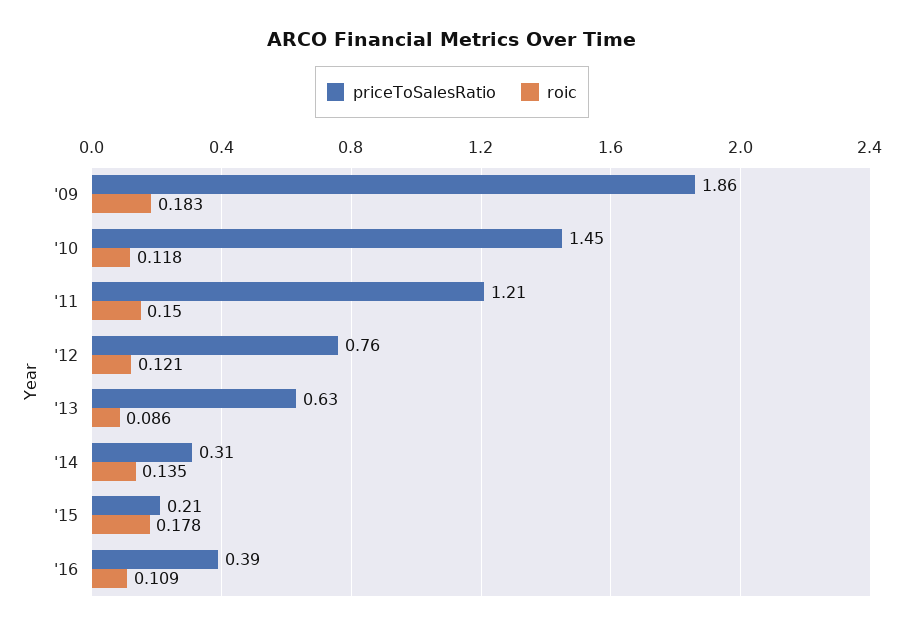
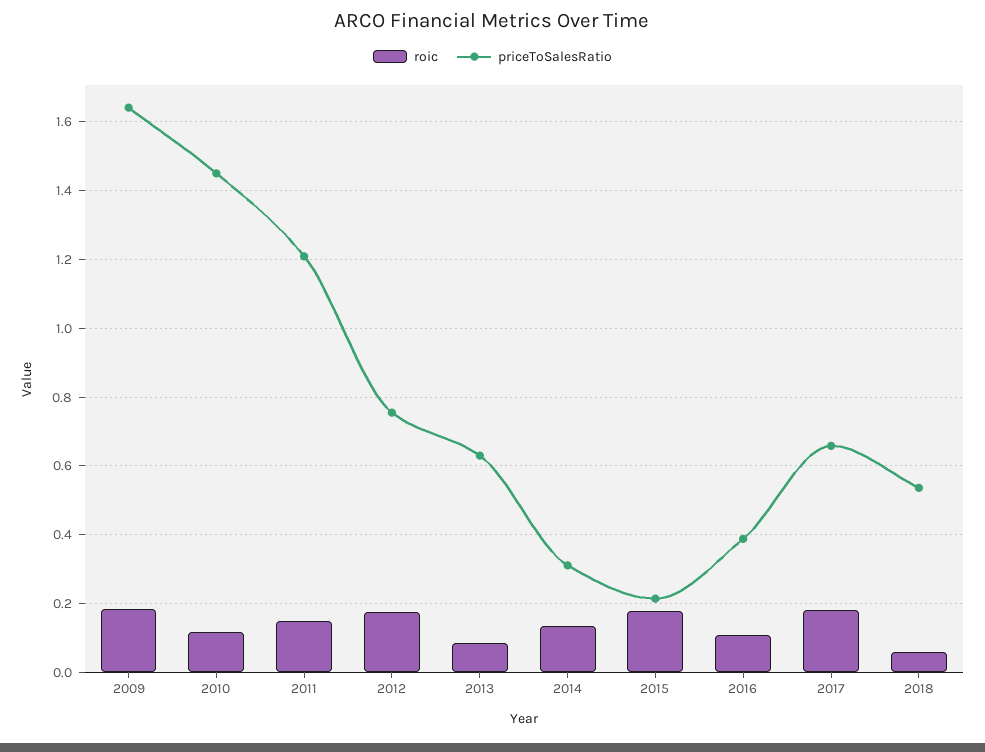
priceToSalesRatio, '09: 1.86 -> 1.64
roic, '12: 0.121 -> 0.18
roic, 2017: none -> 0.18
priceToSalesRatio, 2017: none -> 0.66
roic, 2018: none -> 0.06
priceToSalesRatio, 2018: none -> 0.54

